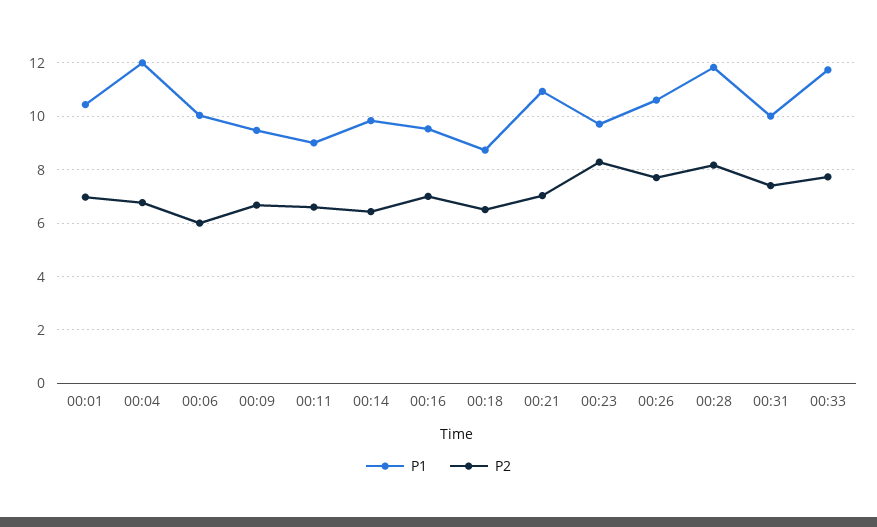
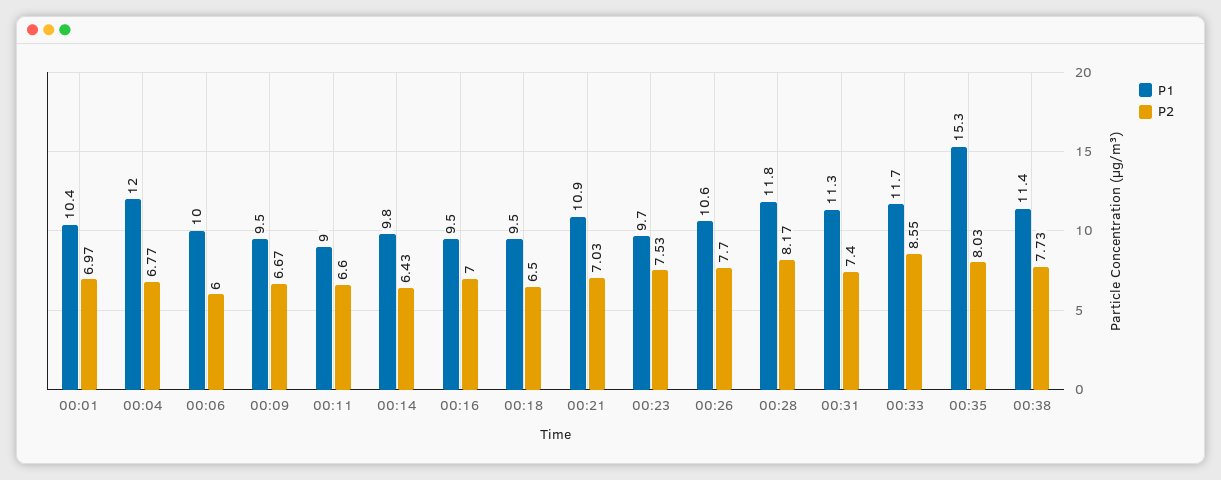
P1, 00:18: 8.75 -> 9.5
P2, 00:23: 8.25 -> 7.53
P1, 00:31: 10 -> 11.3
P2, 00:33: 7.75 -> 8.55
P1, 00:35: none -> 15.3
P2, 00:35: none -> 8.03
P1, 00:38: none -> 11.4
P2, 00:38: none -> 7.73

